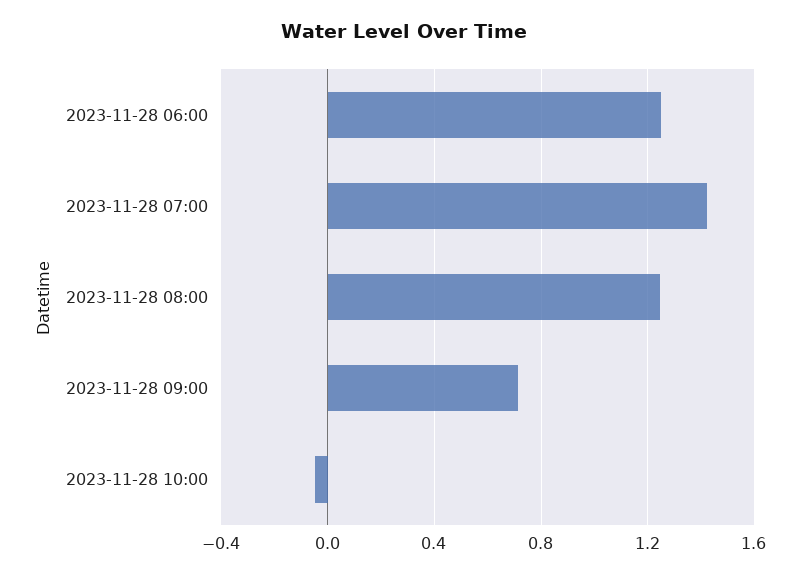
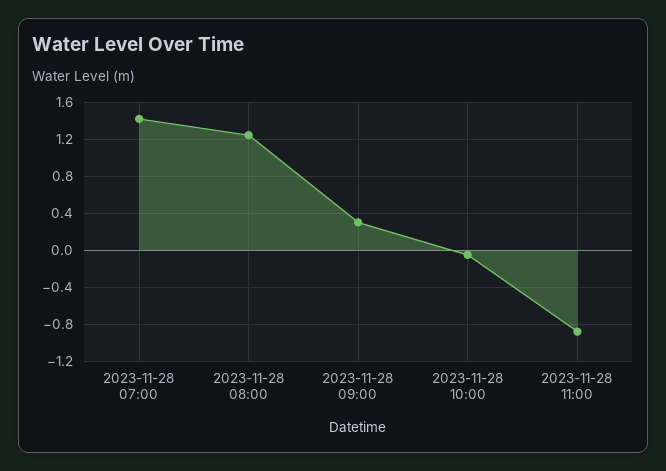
2023-11-28 06:00: 1.25 -> none
2023-11-28 09:00: 0.7 -> 0.3
2023-11-28 11:00: none -> -0.9

